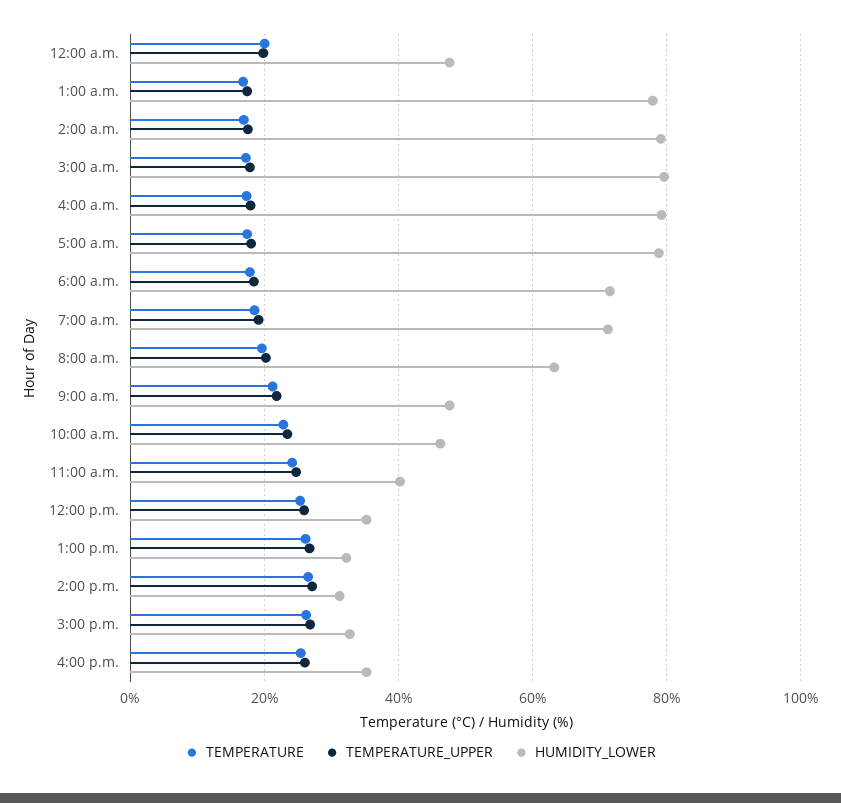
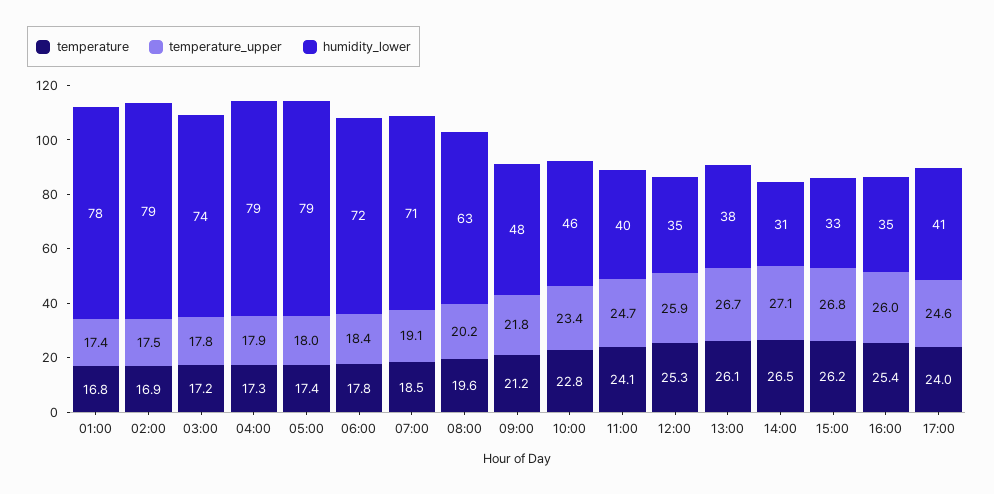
TEMPERATURE, 12:00 a.m.: 20 -> none
TEMPERATURE_UPPER, 12:00 a.m.: 20 -> none
HUMIDITY_LOWER, 12:00 a.m.: 48 -> none
HUMIDITY_LOWER, 3:00 a.m.: 80 -> 74
HUMIDITY_LOWER, 1:00 p.m.: 32 -> 38
TEMPERATURE, 17:00: none -> 24
TEMPERATURE_UPPER, 17:00: none -> 24.6
HUMIDITY_LOWER, 17:00: none -> 41

